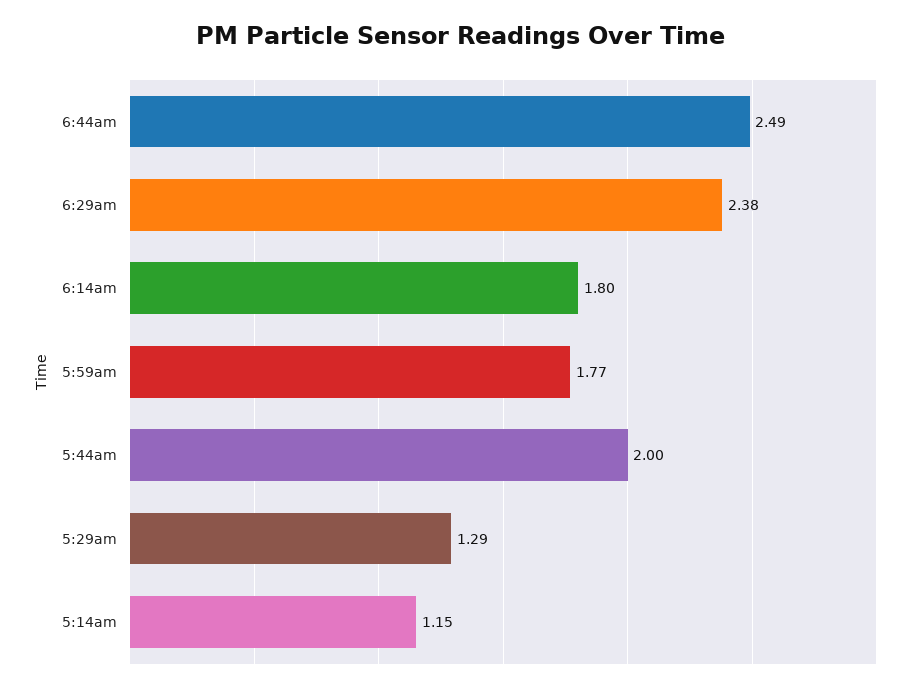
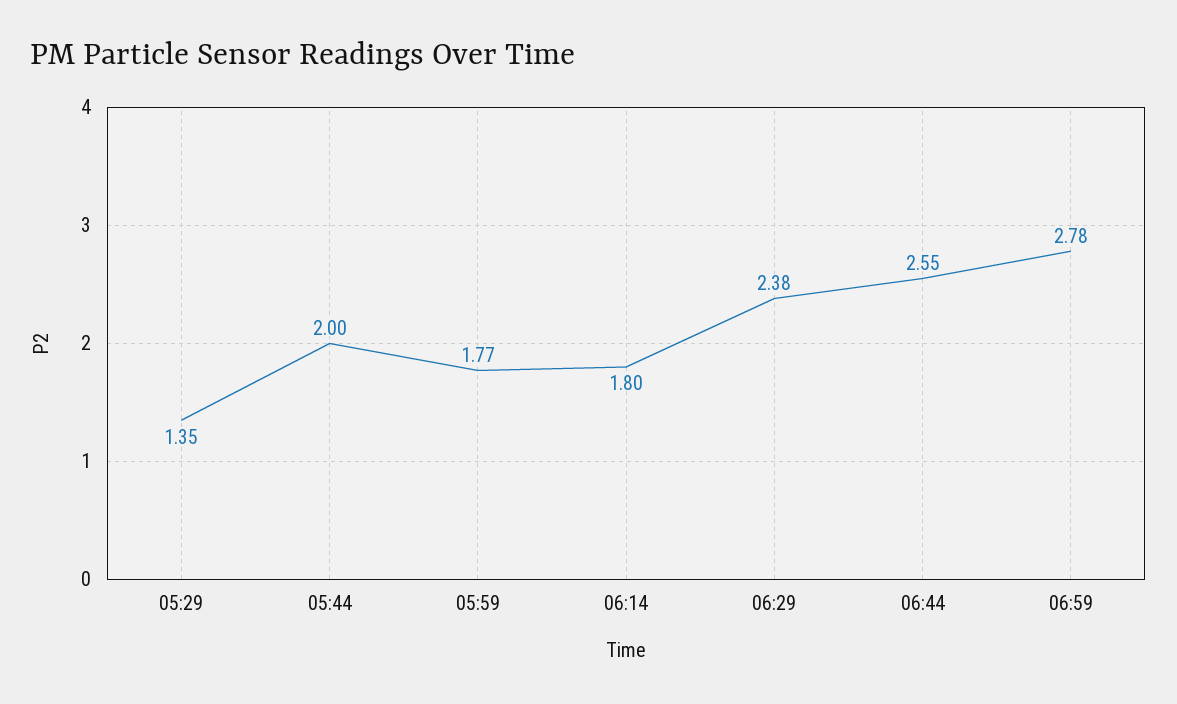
6:44am: 2.49 -> 2.55
5:29am: 1.29 -> 1.35
5:14am: 1.15 -> none
06:59: none -> 2.78

